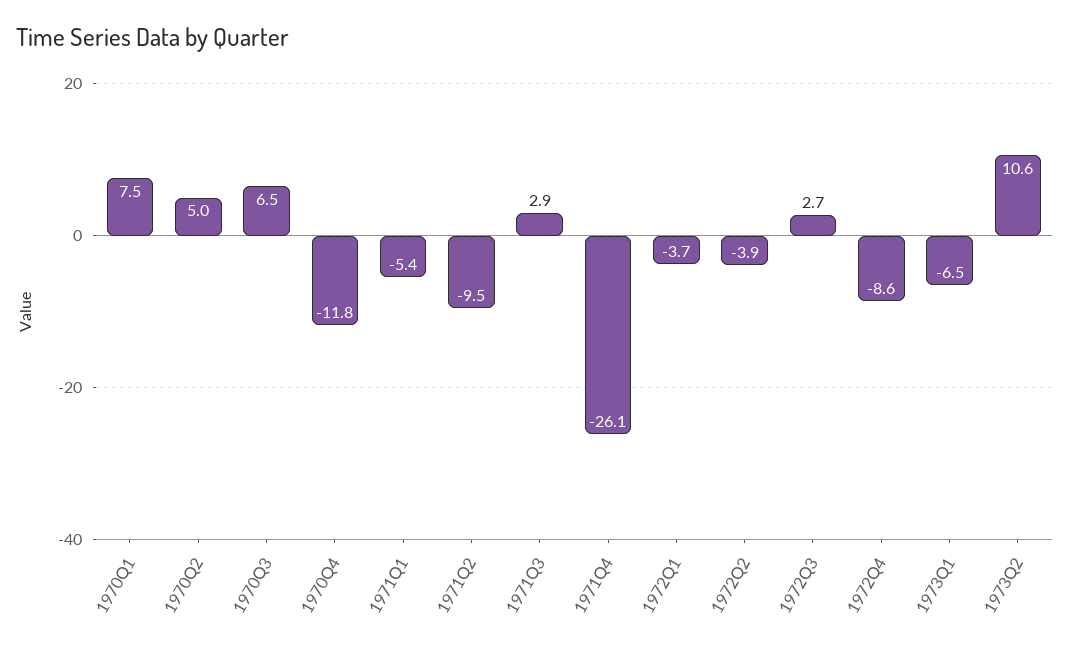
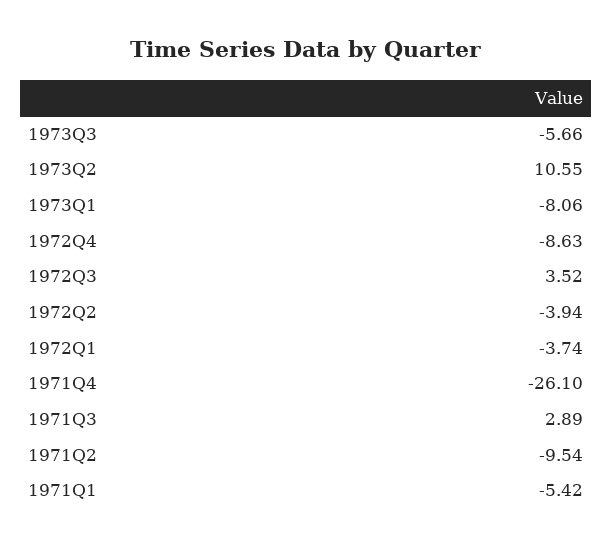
1970Q1: 7.5 -> none
1970Q2: 5 -> none
1970Q3: 6.5 -> none
1970Q4: -11.8 -> none
1972Q3: 2.7 -> 3.52
1973Q1: -6.5 -> -8.06
1973Q3: none -> -5.66

